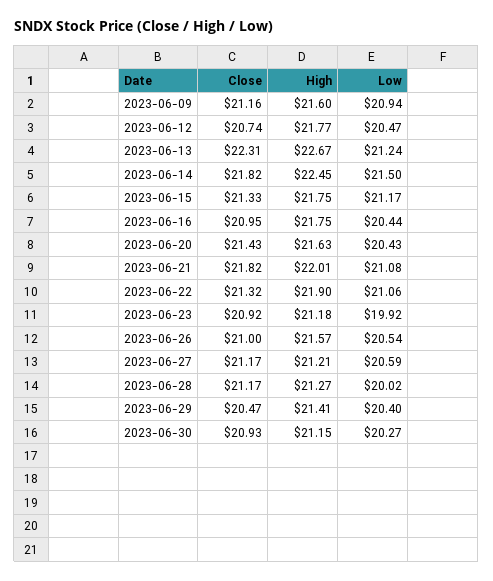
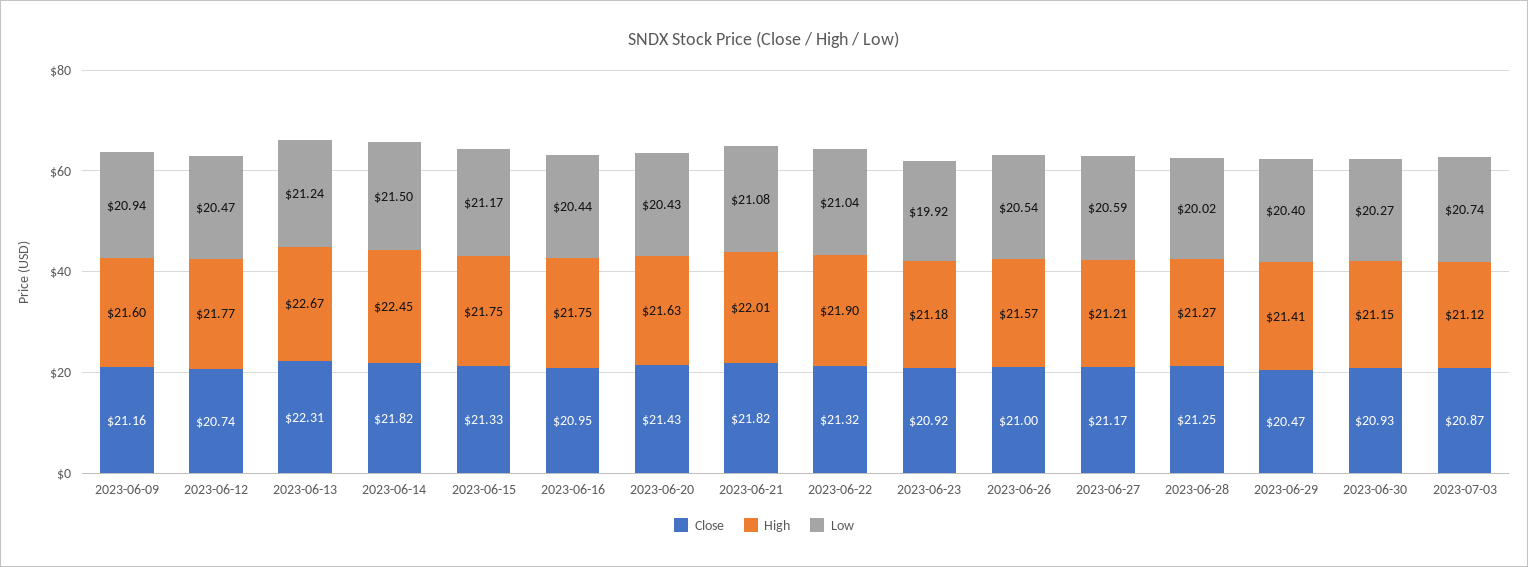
Low, 2023-06-22: 21.06 -> 21.04
Close, 2023-06-28: 21.17 -> 21.25
Close, 2023-07-03: none -> 20.87
High, 2023-07-03: none -> 21.12
Low, 2023-07-03: none -> 20.74

